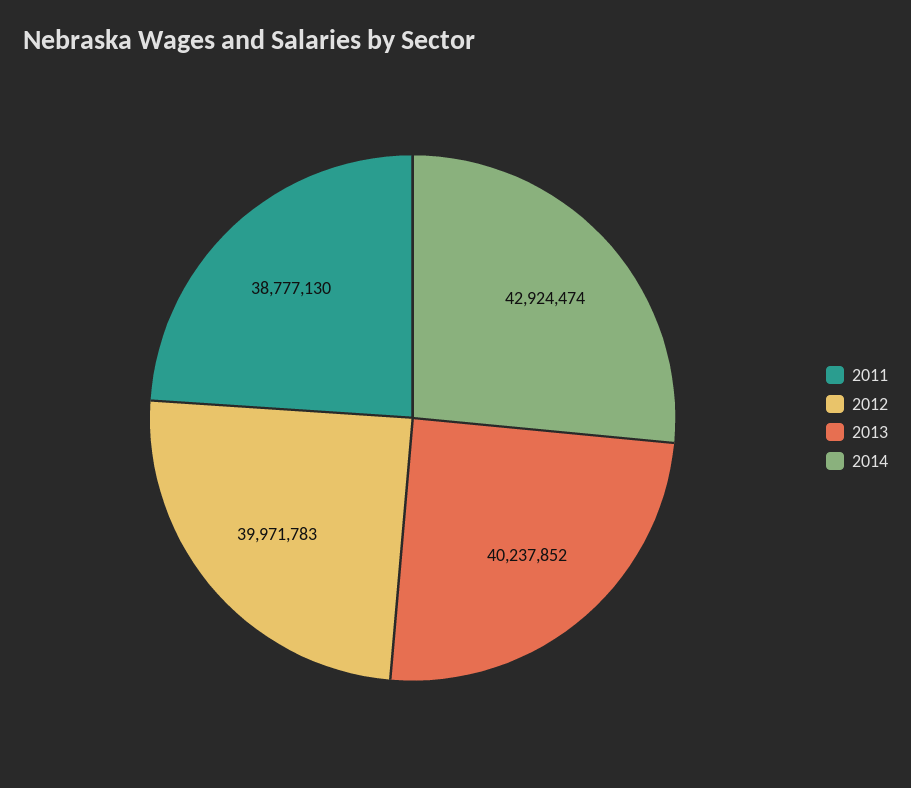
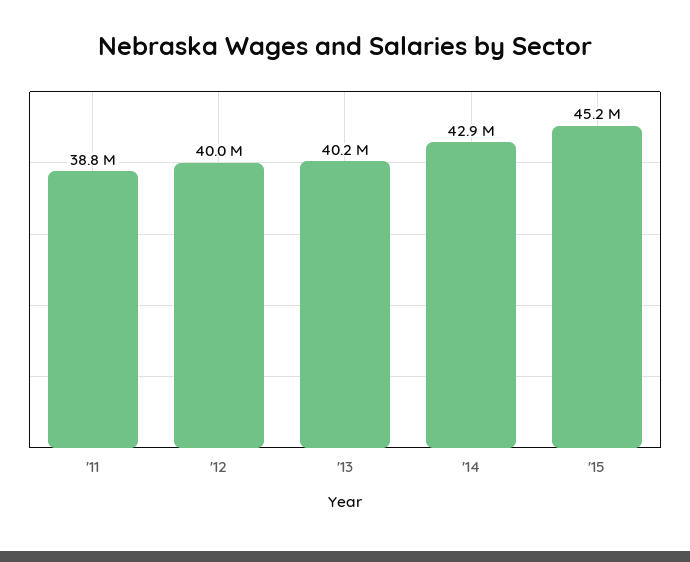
'15: none -> 45200000

